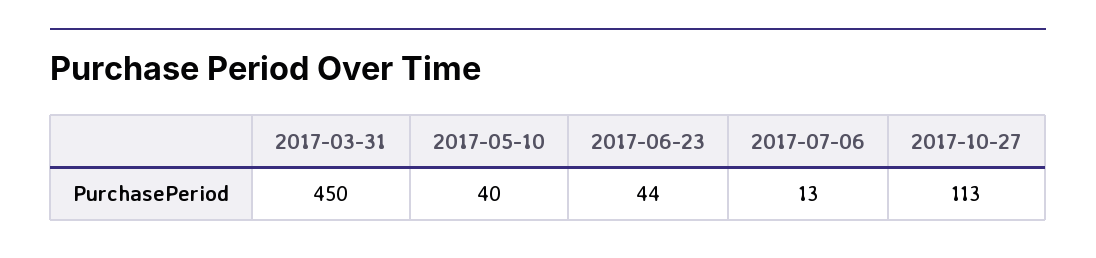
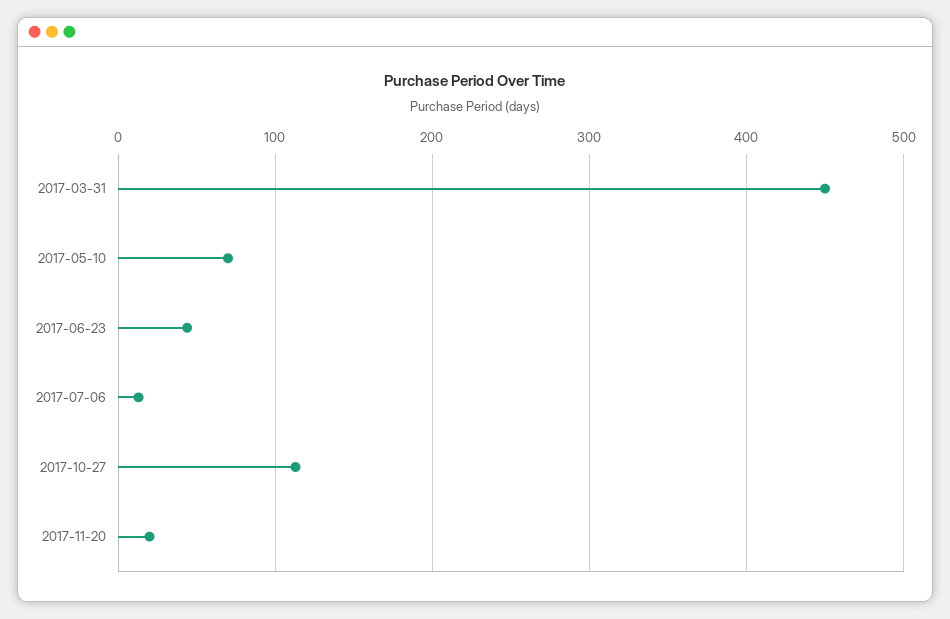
2017-05-10: 40 -> 70
2017-11-20: none -> 20

